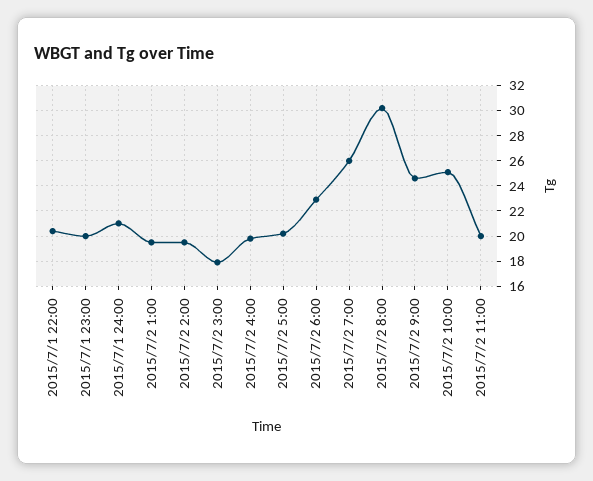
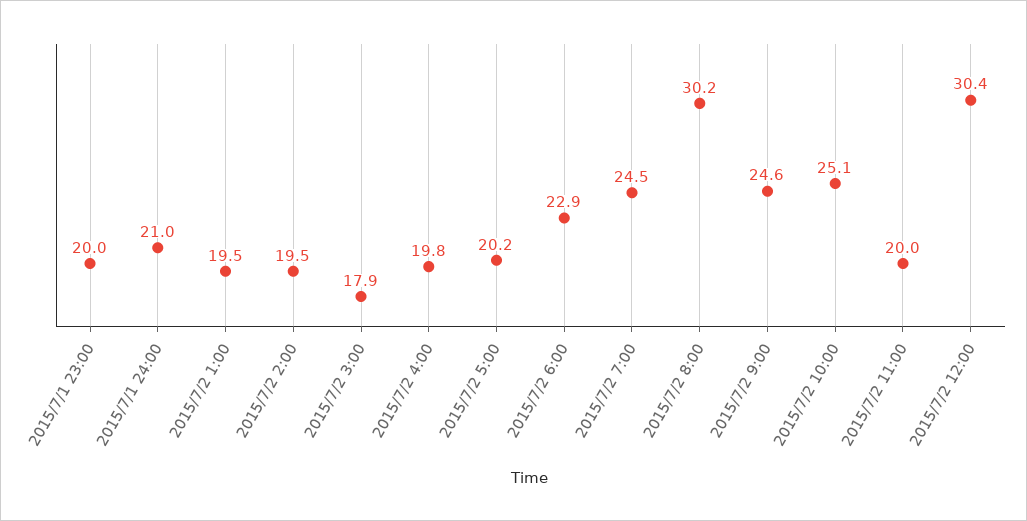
2015/7/1 22:00: 20.5 -> none
2015/7/2 7:00: 26 -> 24.5
2015/7/2 12:00: none -> 30.4

